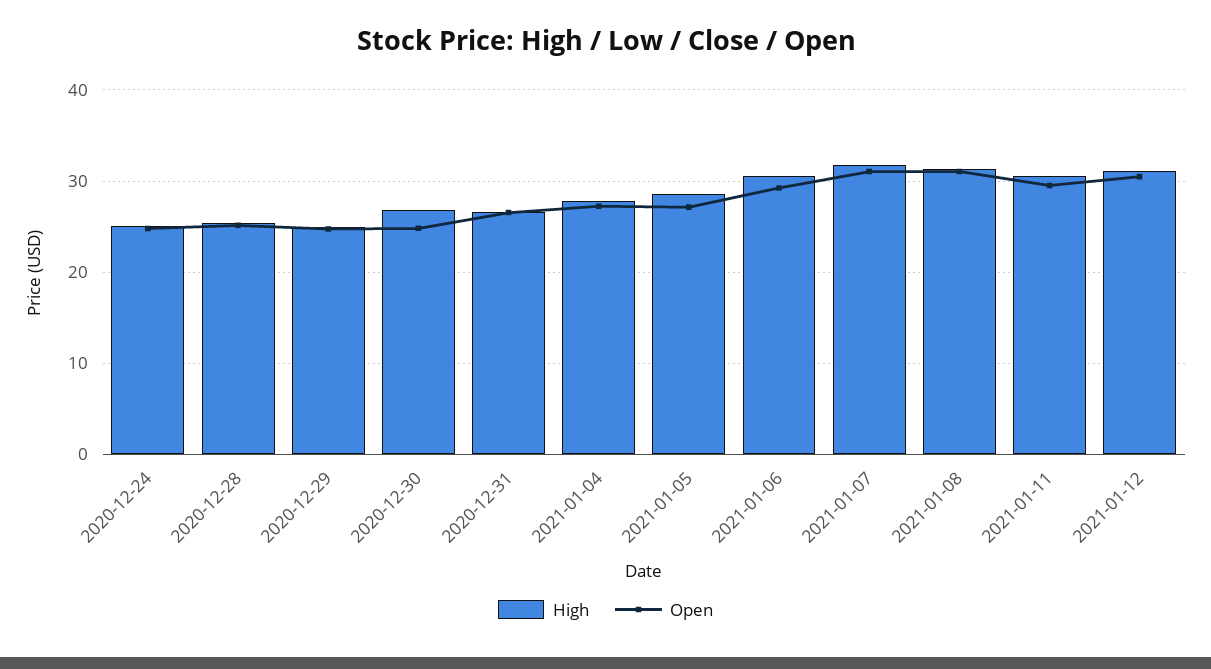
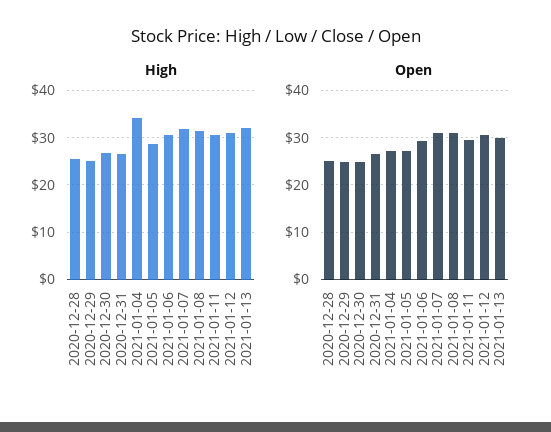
High, 2020-12-24: 25 -> none
Open, 2020-12-24: 25 -> none
High, 2021-01-04: 28 -> 34
High, 2021-01-13: none -> 32
Open, 2021-01-13: none -> 30

